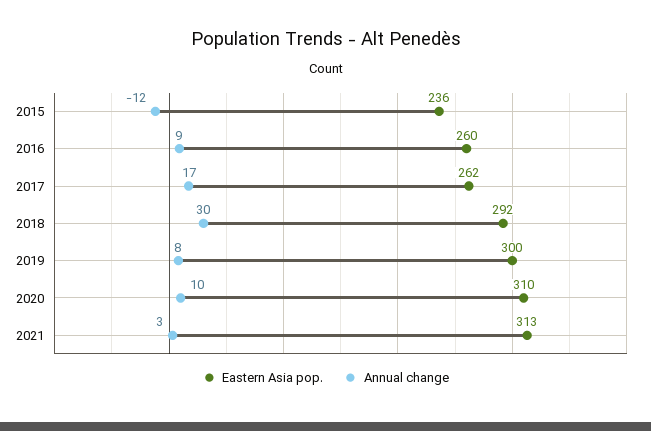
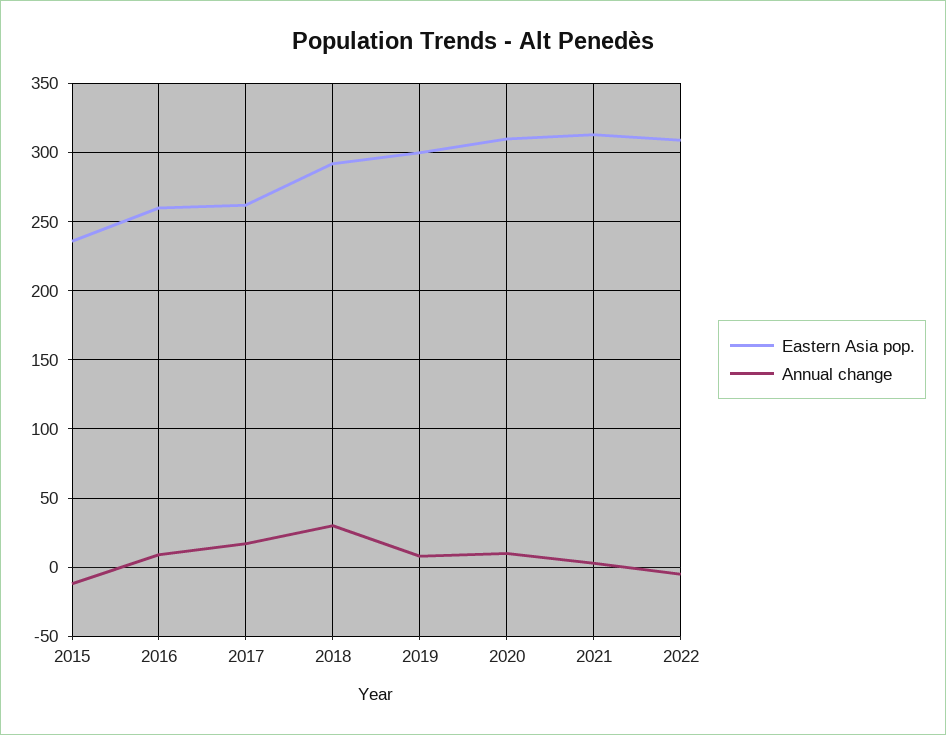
Eastern Asia pop., 2022: none -> 310
Annual change, 2022: none -> -5

